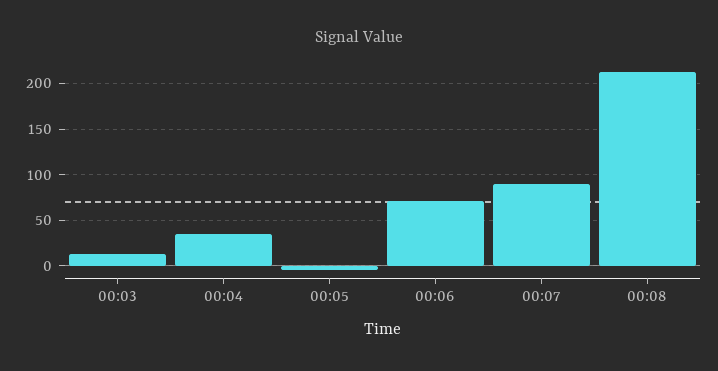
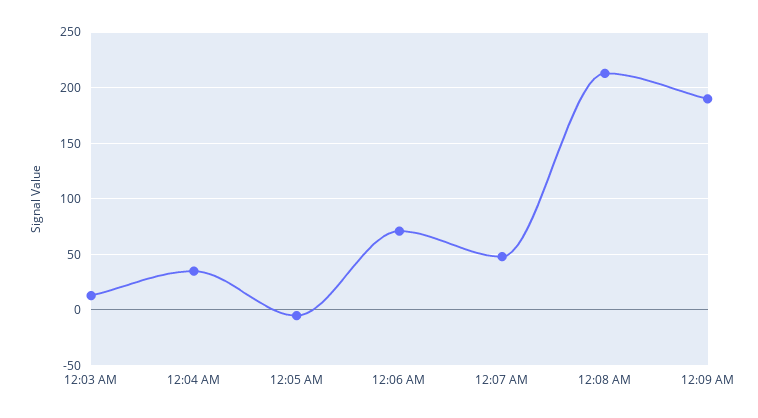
00:07: 90 -> 50
12:09 AM: none -> 190

